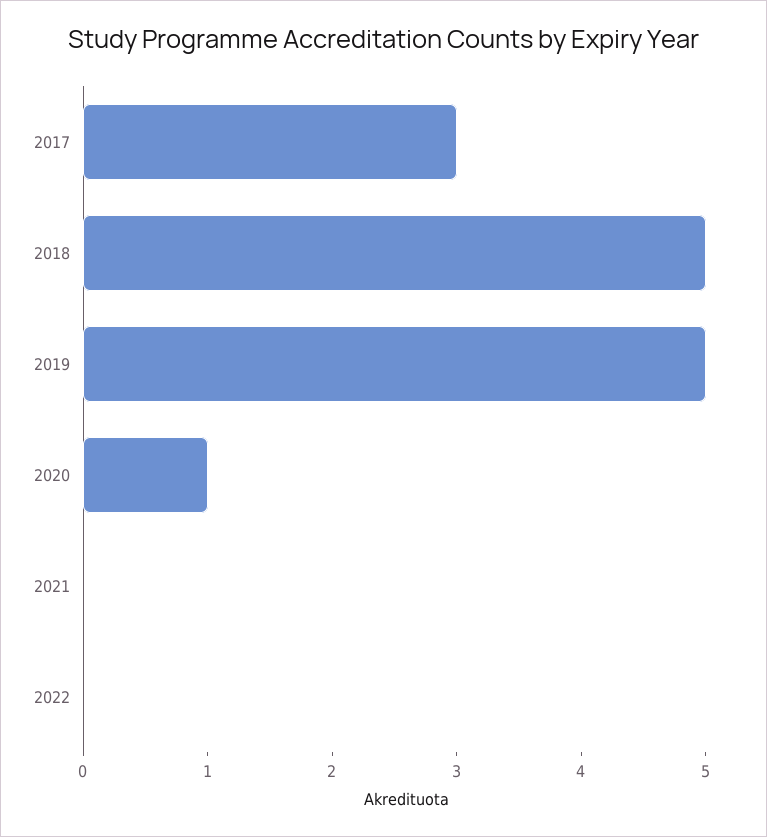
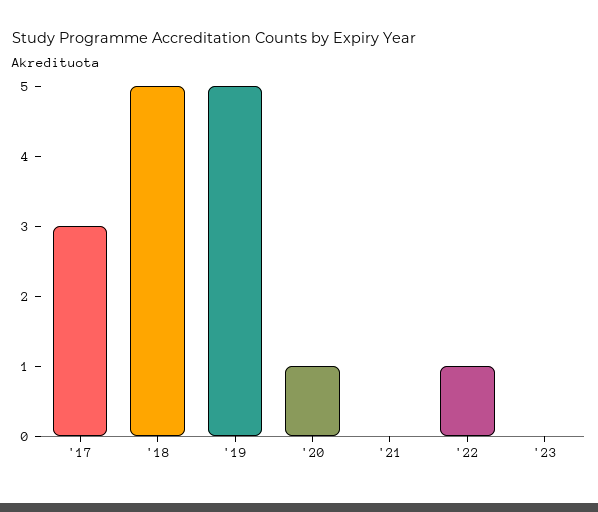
2022: 0 -> 1
'23: none -> 0

